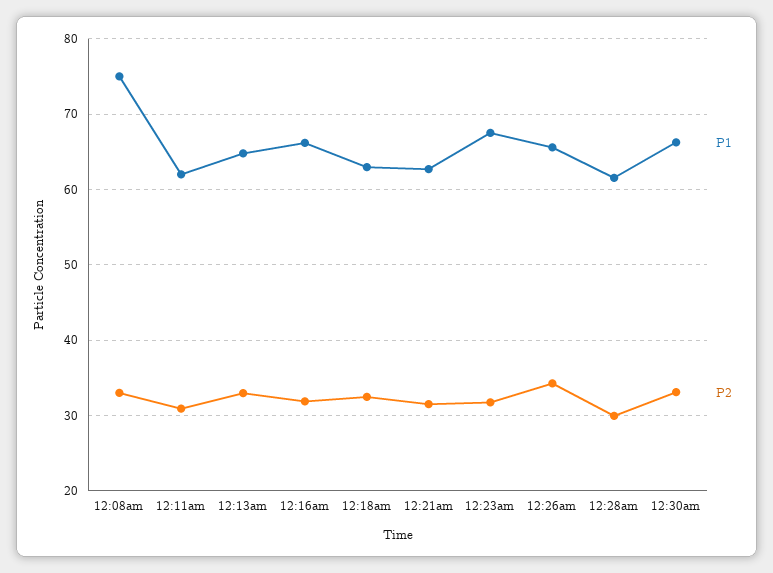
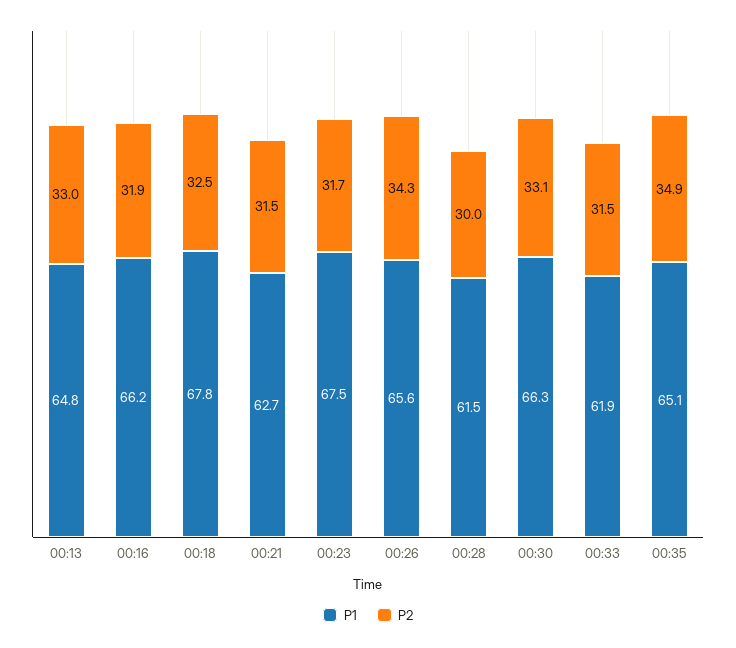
P1, 12:08am: 75 -> none
P2, 12:08am: 33 -> none
P1, 12:11am: 62 -> none
P2, 12:11am: 31 -> none
P1, 12:18am: 63 -> 67.8
P1, 00:33: none -> 61.9
P2, 00:33: none -> 31.5
P1, 00:35: none -> 65.1
P2, 00:35: none -> 34.9

